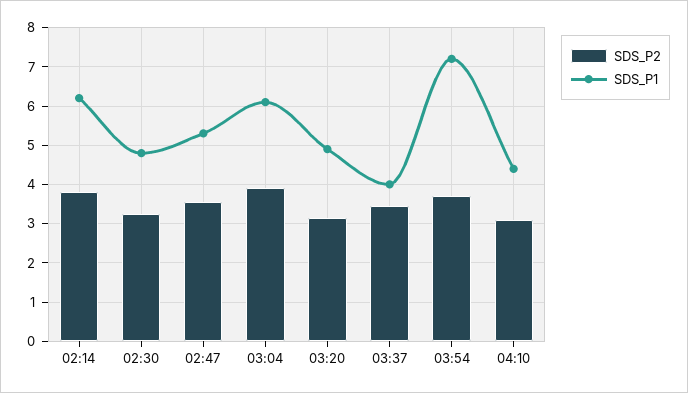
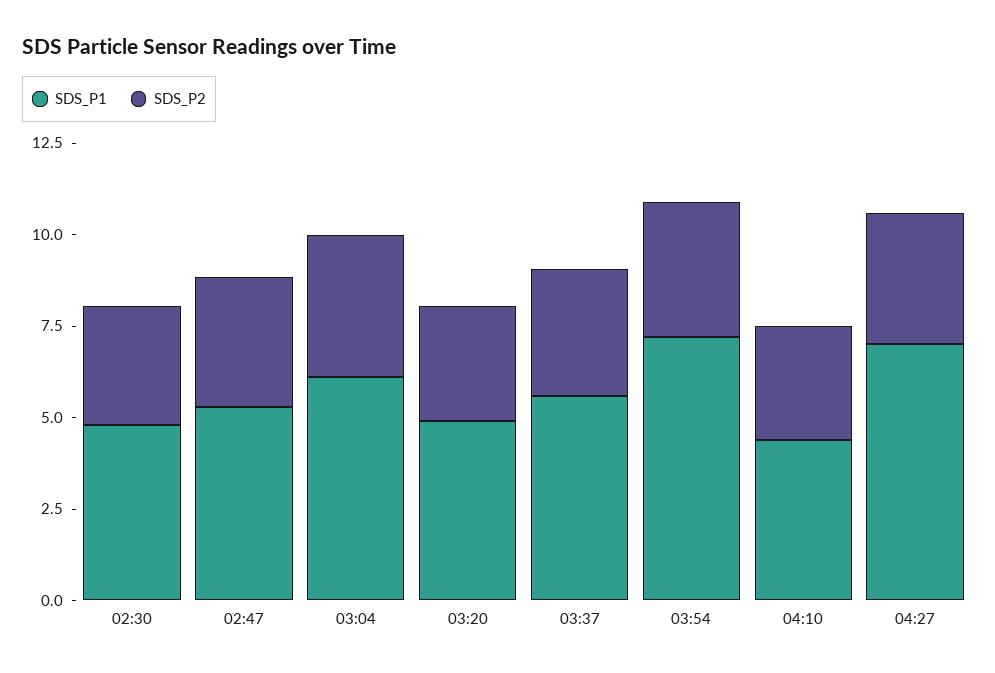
SDS_P2, 02:14: 3.8 -> none
SDS_P1, 02:14: 6.2 -> none
SDS_P1, 03:37: 4 -> 5.5
SDS_P1, 04:27: none -> 7
SDS_P2, 04:27: none -> 3.5

